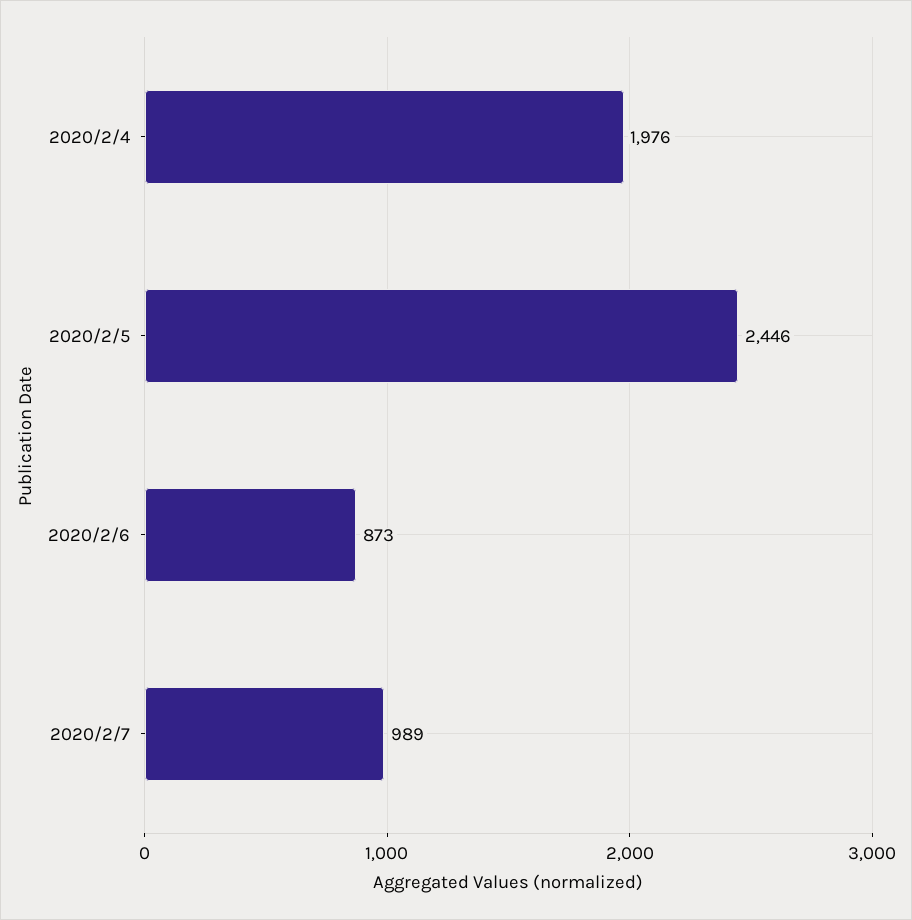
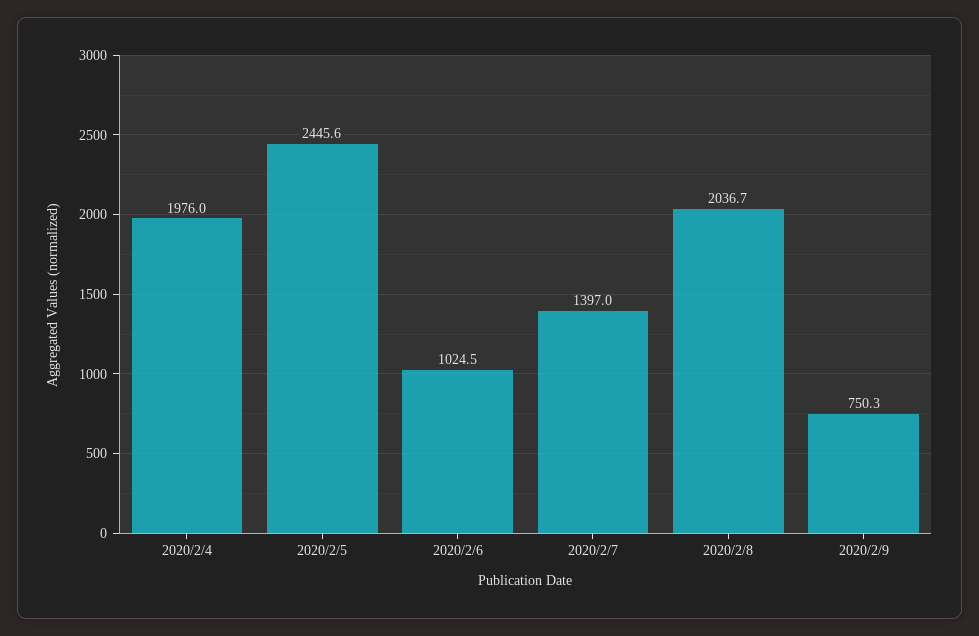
2020/2/6: 873 -> 1024.5
2020/2/7: 989 -> 1397
2020/2/8: none -> 2036.7
2020/2/9: none -> 750.3

